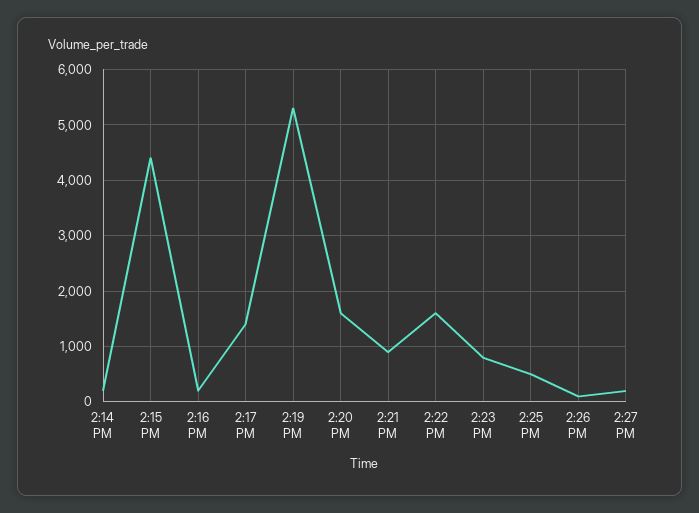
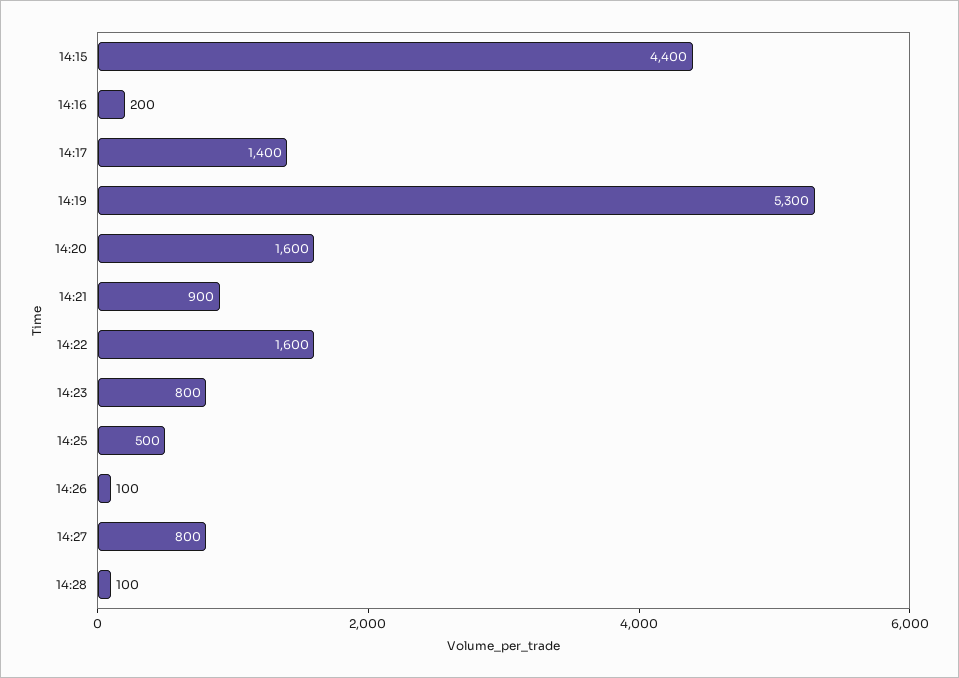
2:14 PM: 200 -> none
2:27 PM: 200 -> 800
14:28: none -> 100

